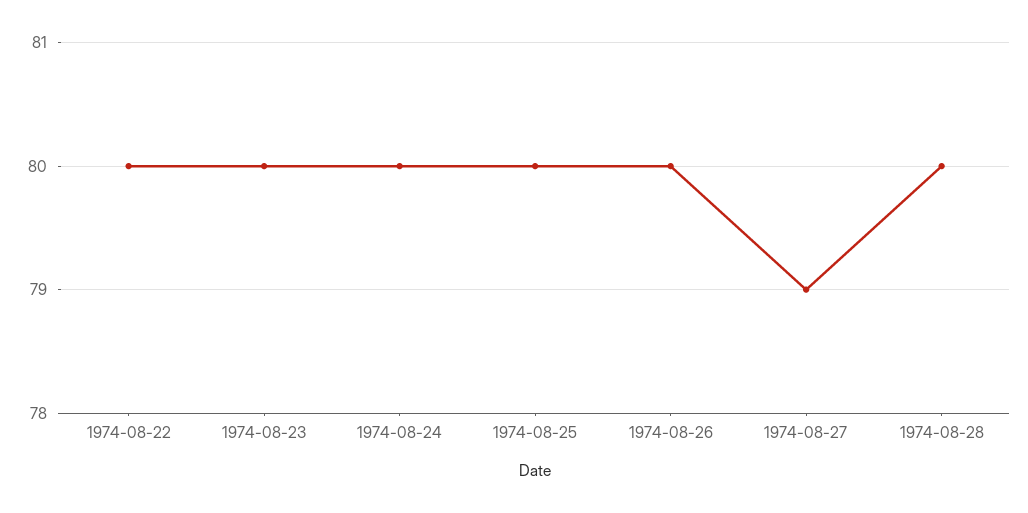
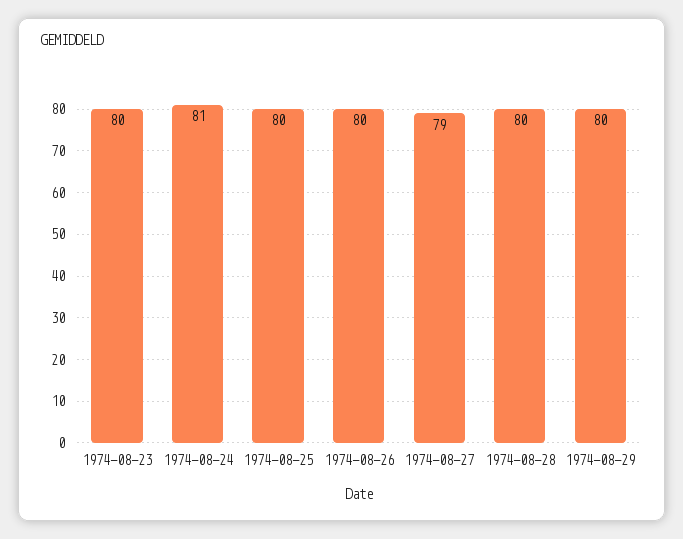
1974-08-22: 80 -> none
1974-08-24: 80 -> 81
1974-08-29: none -> 80

